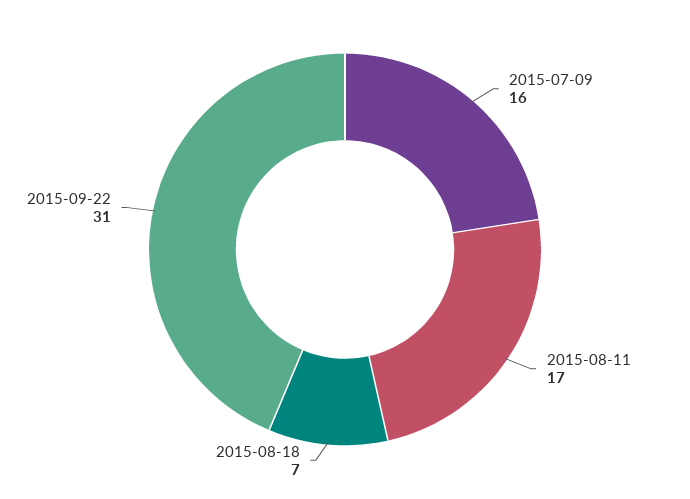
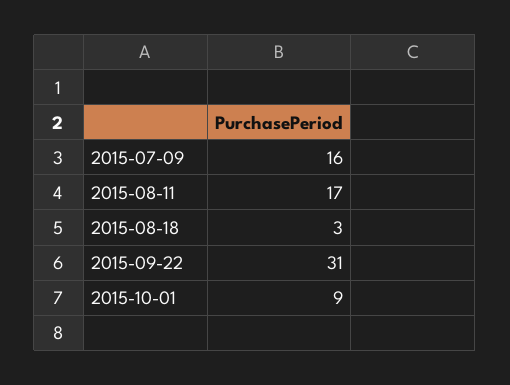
2015-08-18: 7 -> 3
2015-10-01: none -> 9

